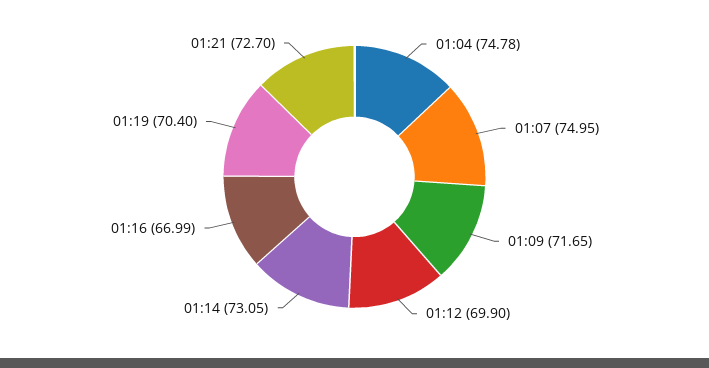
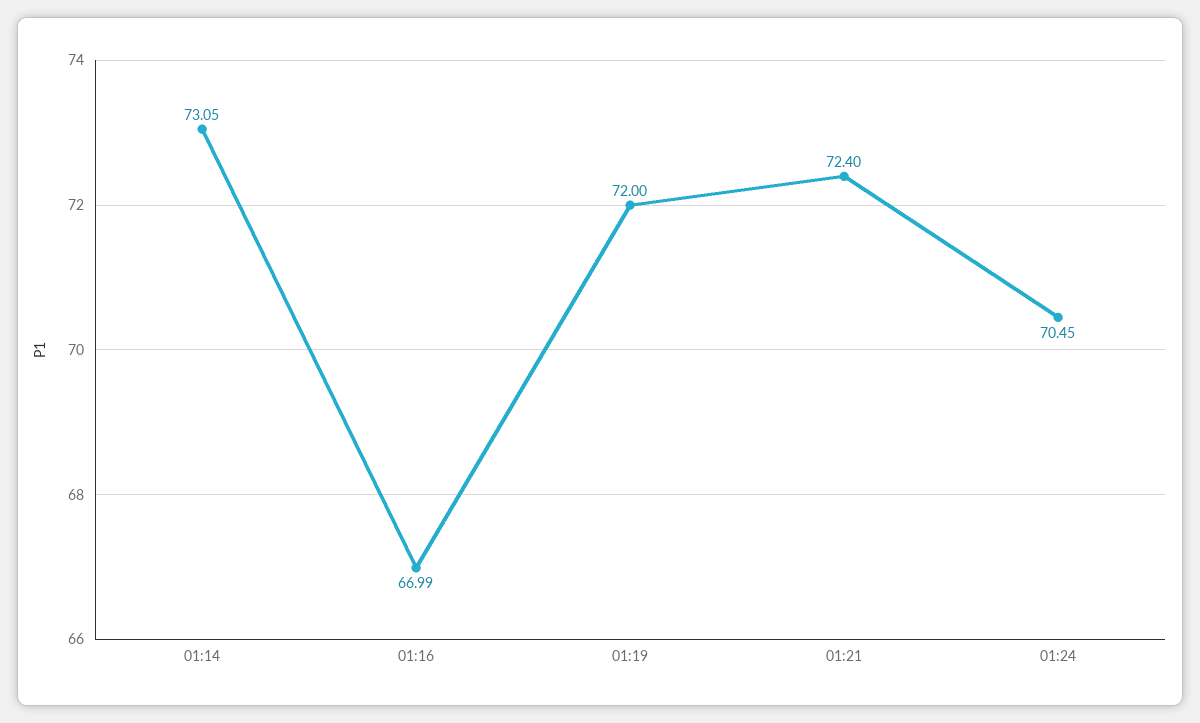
01:04: 74.78 -> none
01:07: 74.95 -> none
01:09: 71.65 -> none
01:12: 69.9 -> none
01:19: 70.4 -> 72
01:21: 72.7 -> 72.4
01:24: none -> 70.45

